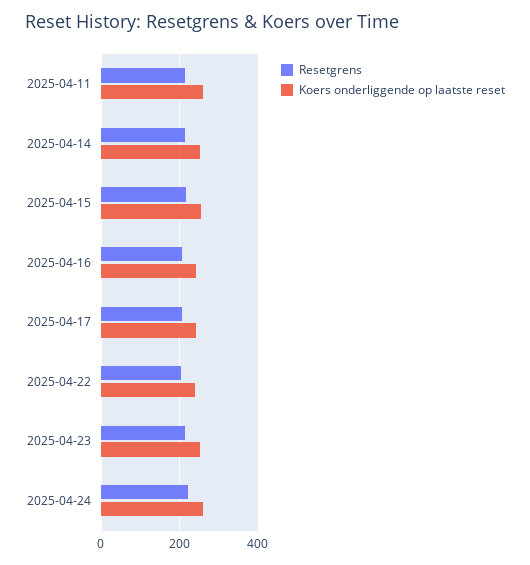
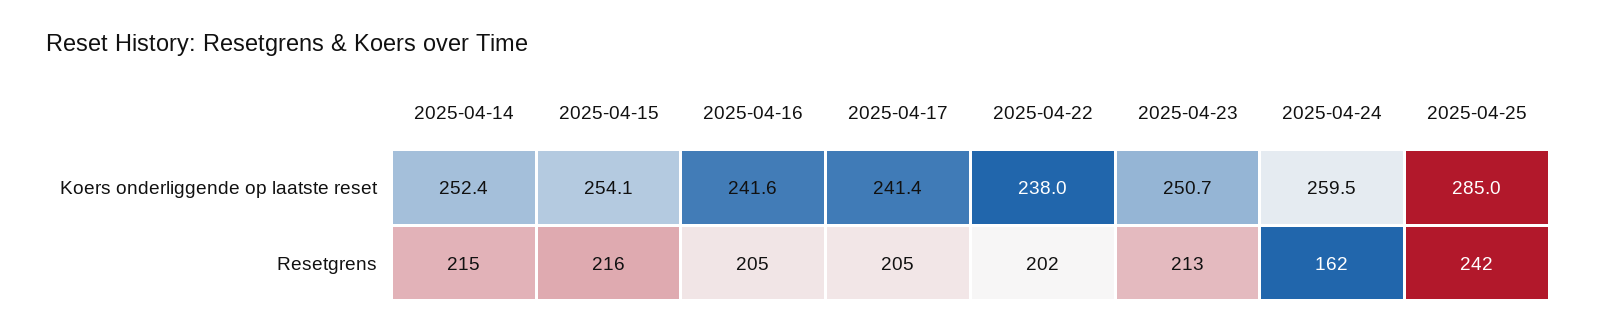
Resetgrens, 2025-04-11: 220 -> none
Koers onderliggende op laatste reset, 2025-04-11: 260 -> none
Resetgrens, 2025-04-24: 220 -> 162
Koers onderliggende op laatste reset, 2025-04-25: none -> 285
Resetgrens, 2025-04-25: none -> 242

